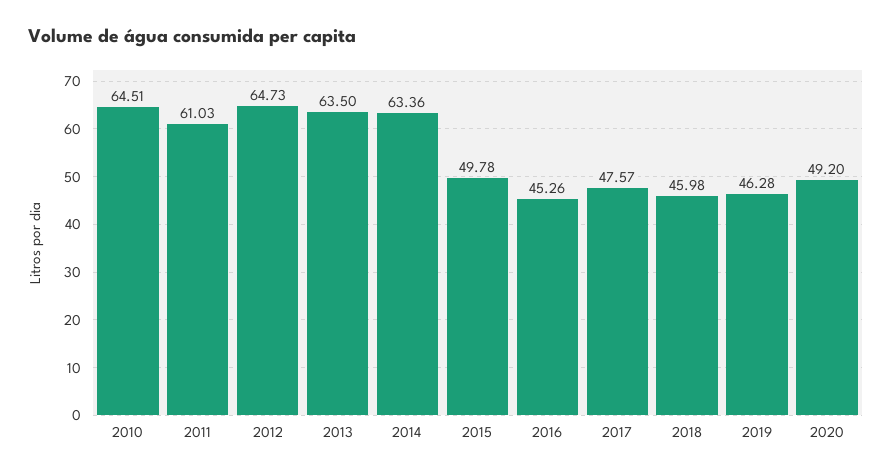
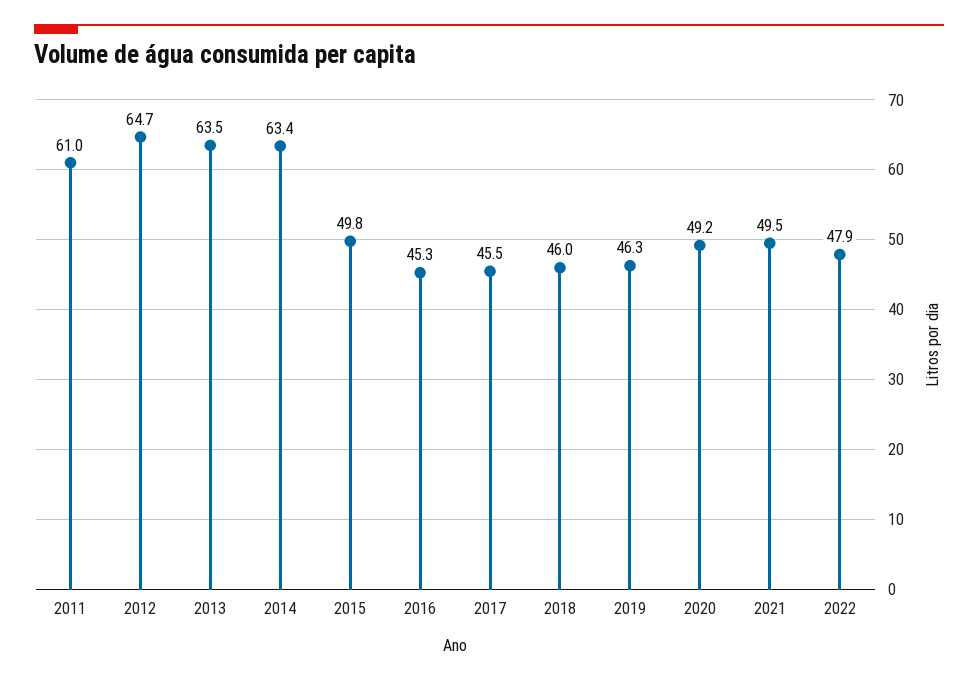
2010: 64.51 -> none
2017: 47.57 -> 45.5
2021: none -> 49.5
2022: none -> 47.9

